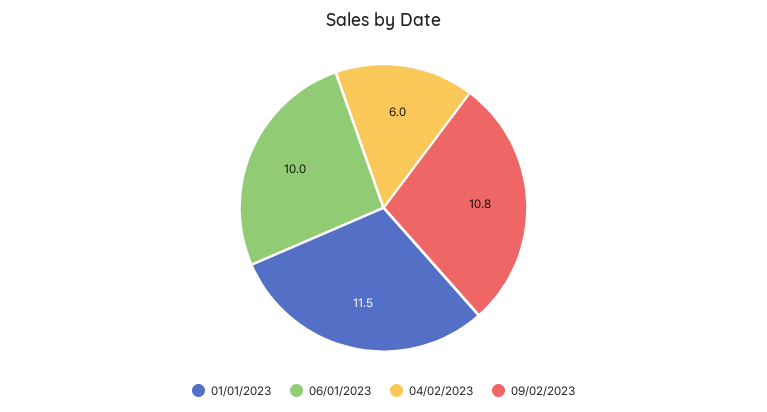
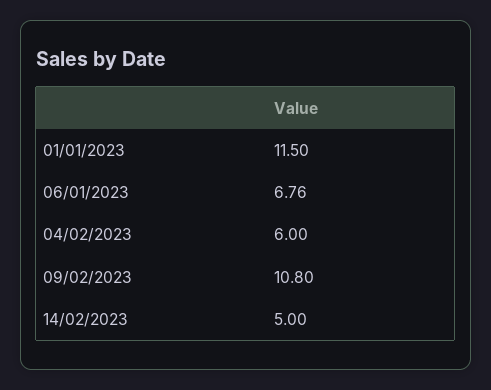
06/01/2023: 10 -> 6.76
14/02/2023: none -> 5

